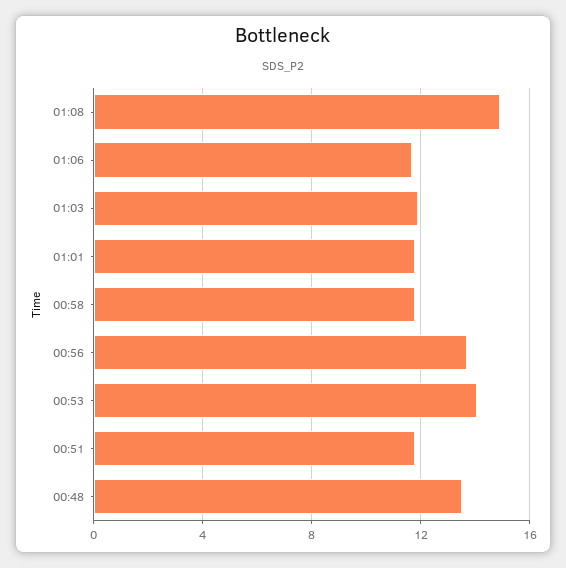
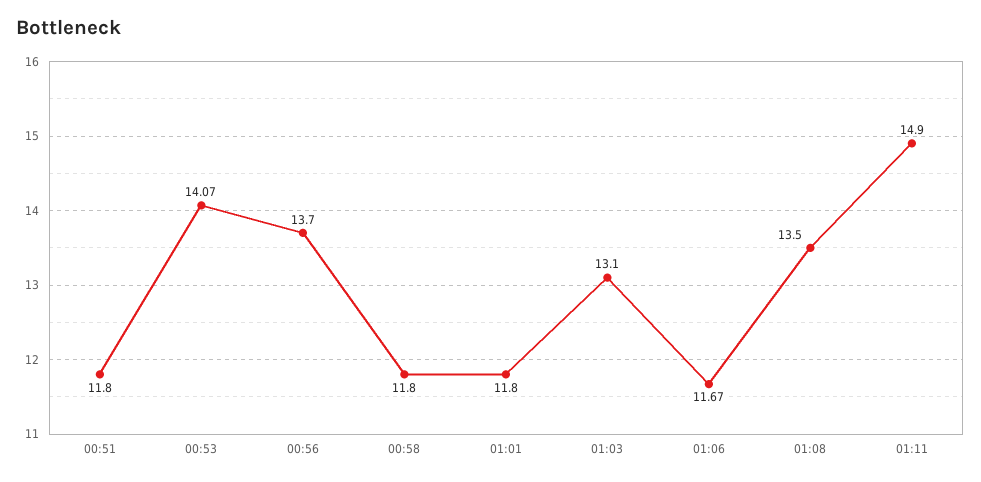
01:08: 15 -> 13.5
01:03: 12 -> 13.1
00:48: 13.5 -> none
01:11: none -> 14.9

